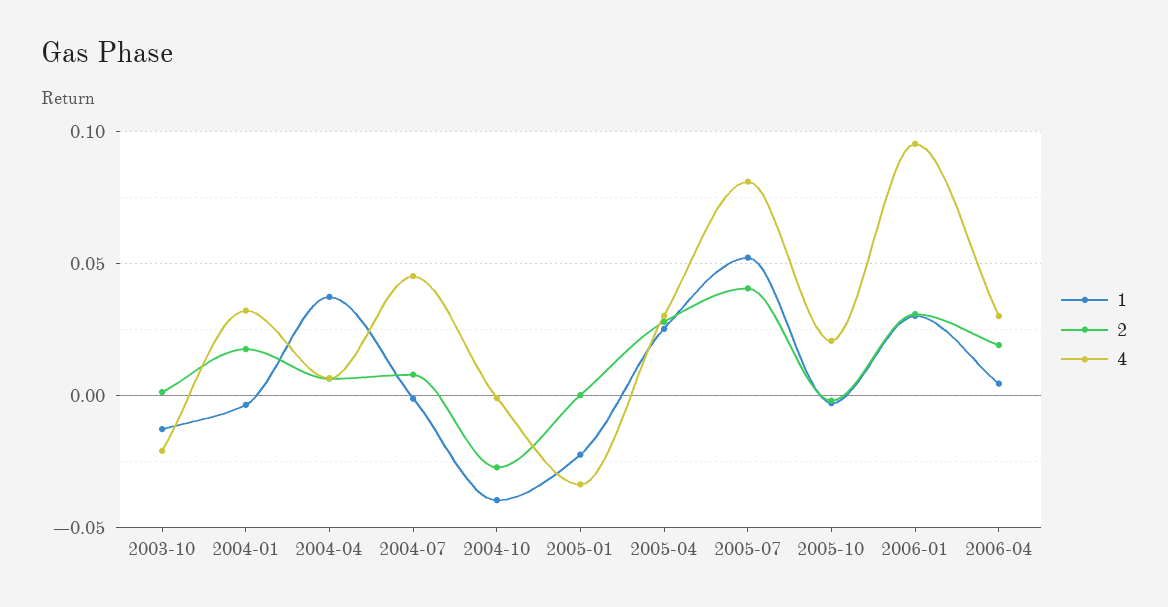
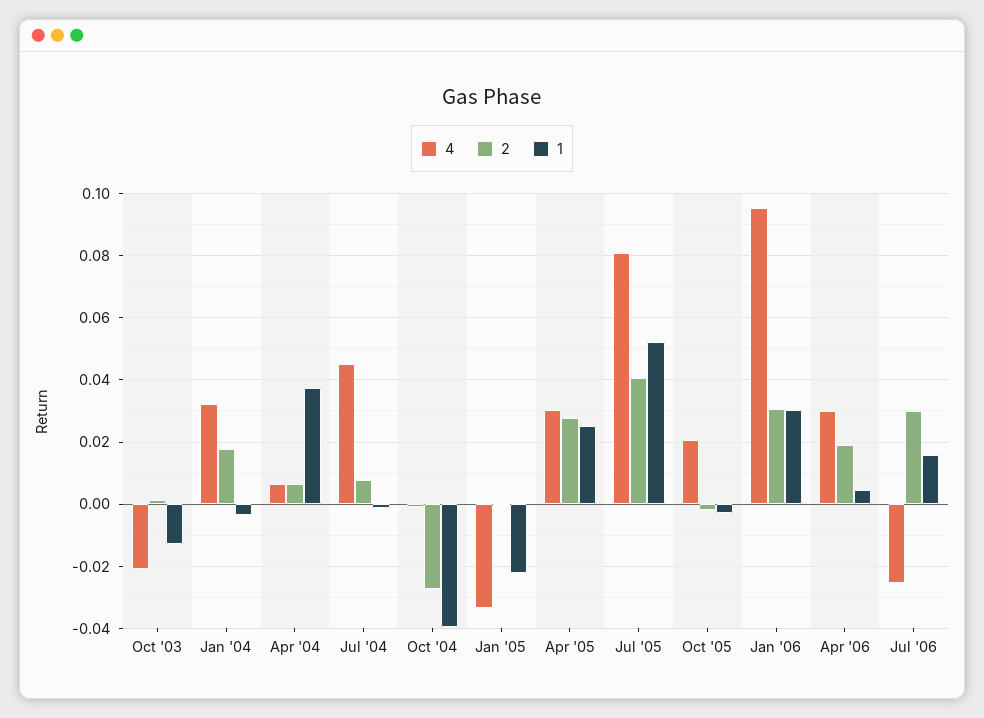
4, Jul '06: none -> -0.026
2, Jul '06: none -> 0.03
1, Jul '06: none -> 0.016

